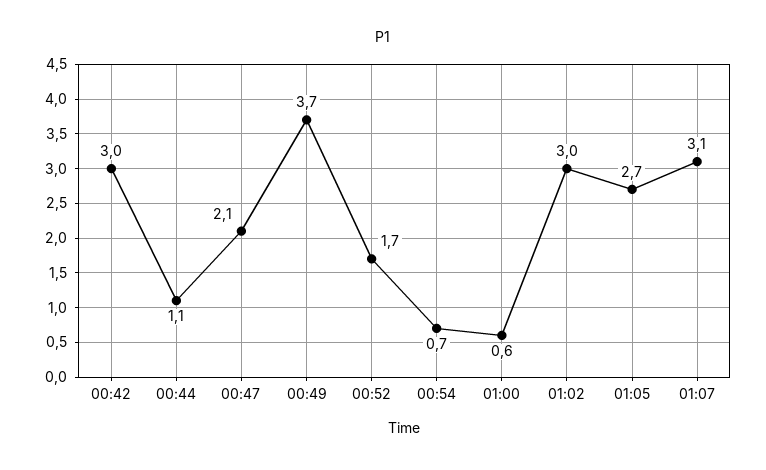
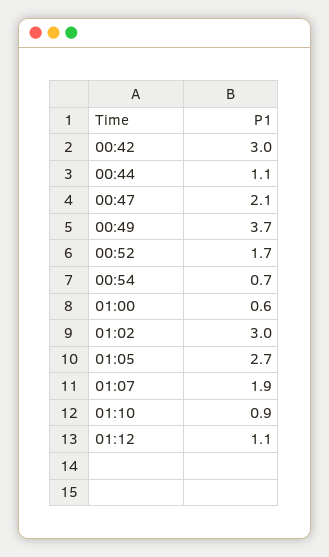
01:07: 3.1 -> 1.9
01:10: none -> 0.9
01:12: none -> 1.1

